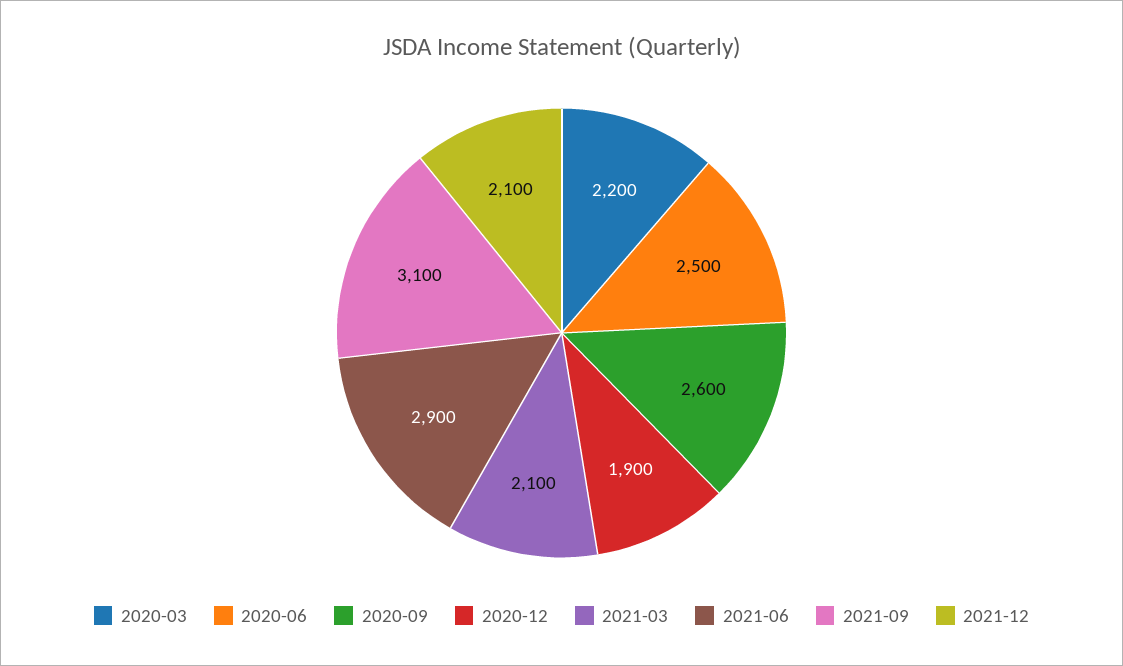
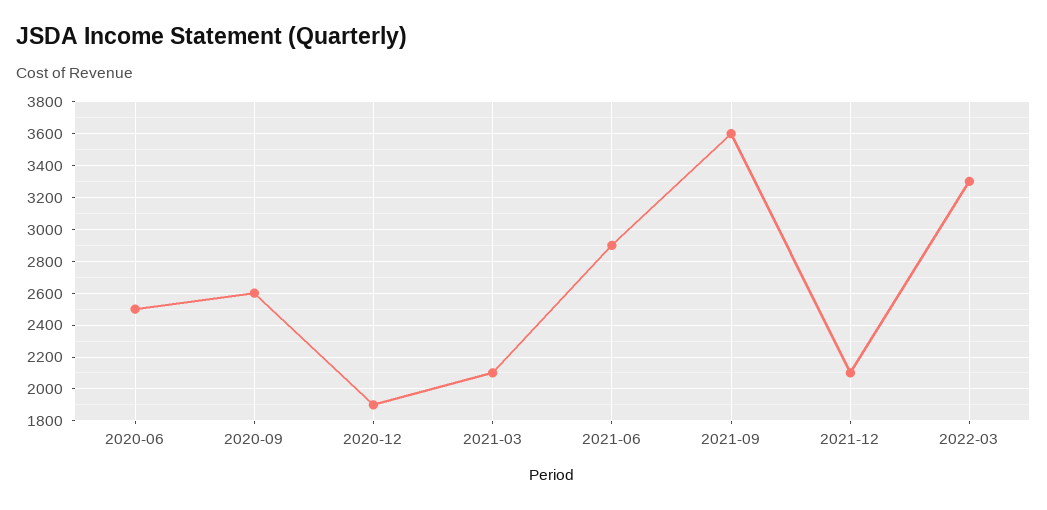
2020-03: 2200 -> none
2021-09: 3100 -> 3600
2022-03: none -> 3300

